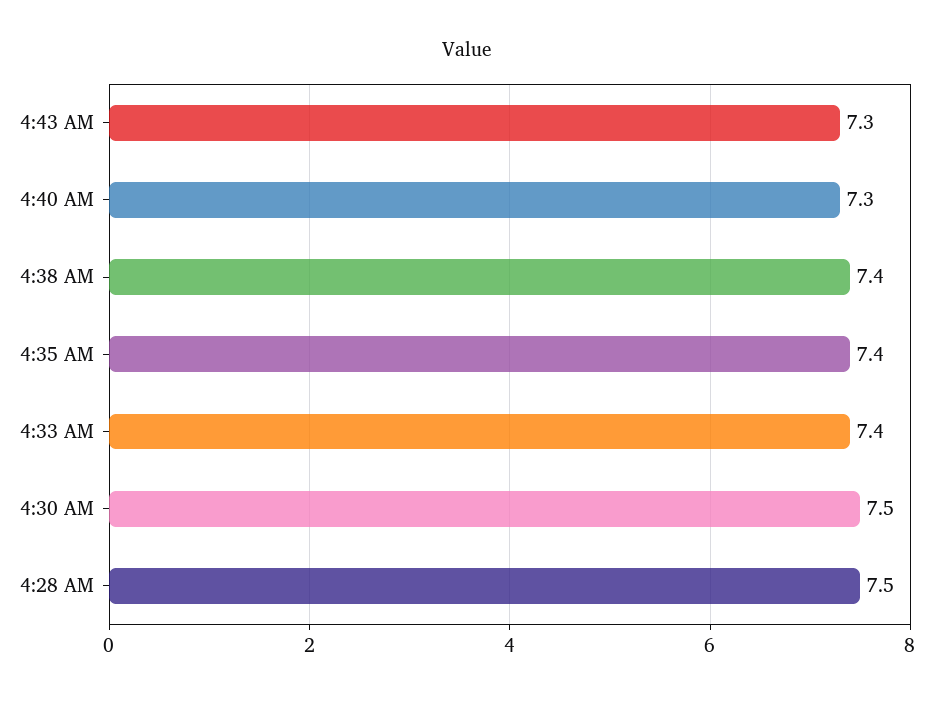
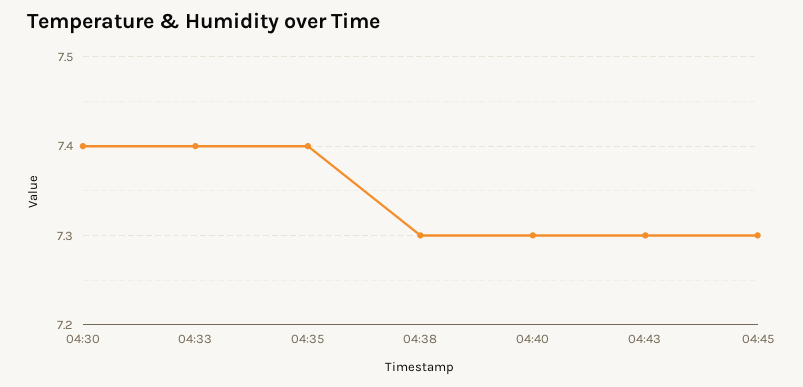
4:38 AM: 7.4 -> 7.3
4:30 AM: 7.5 -> 7.4
4:28 AM: 7.5 -> none
04:45: none -> 7.3

